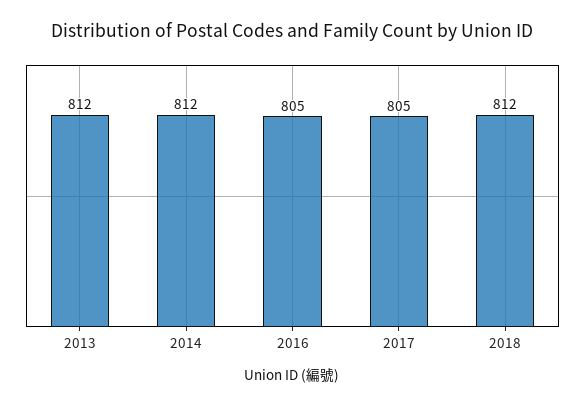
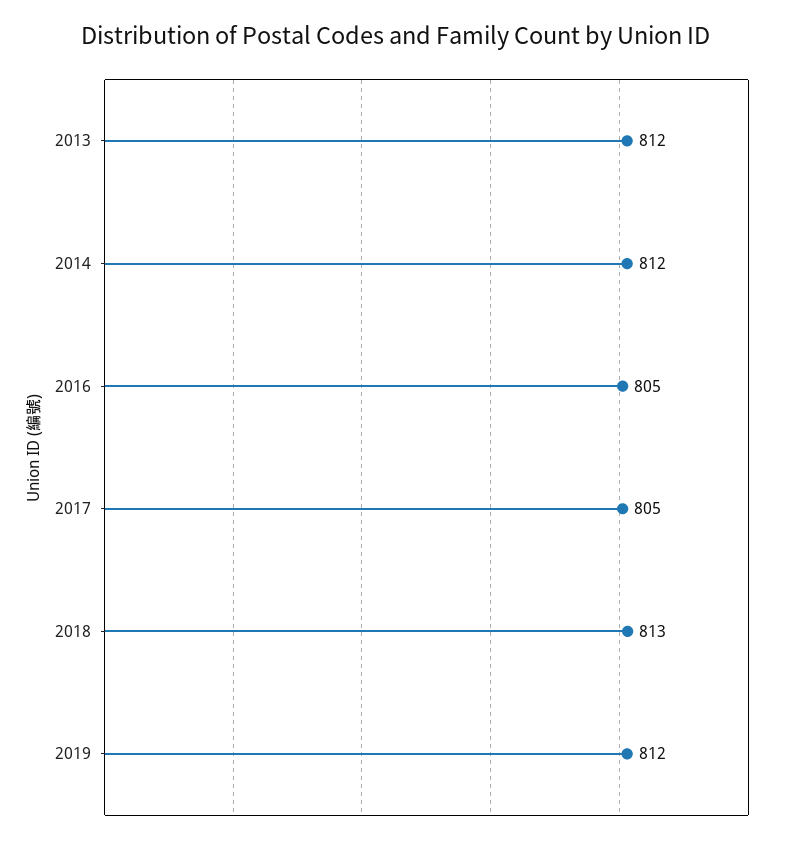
2018: 812 -> 813
2019: none -> 812

